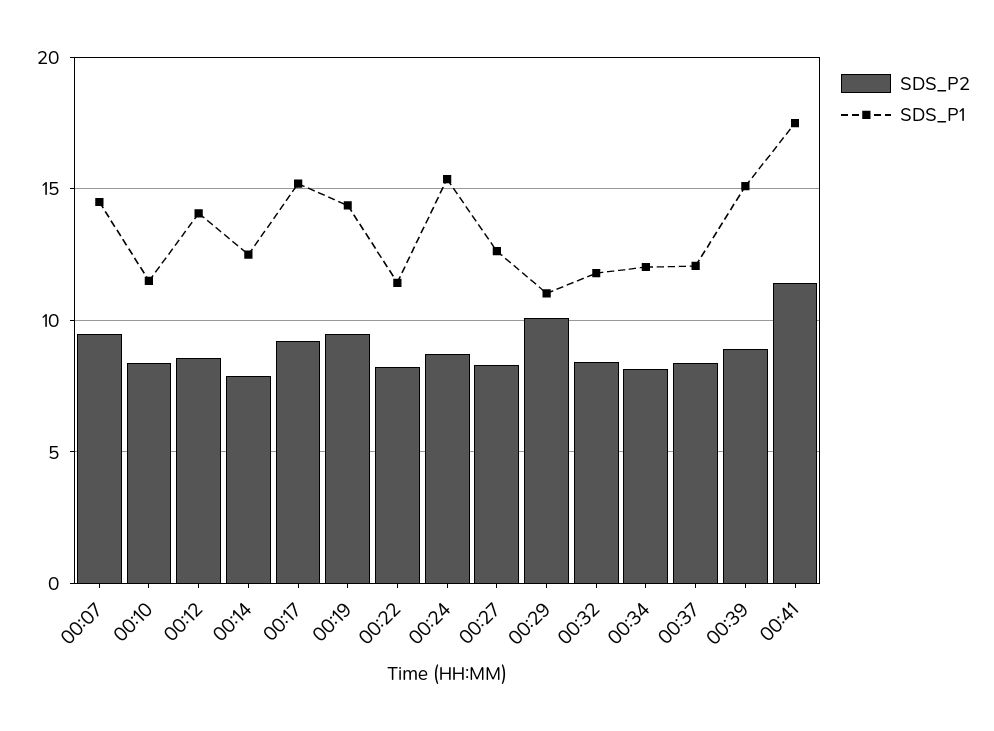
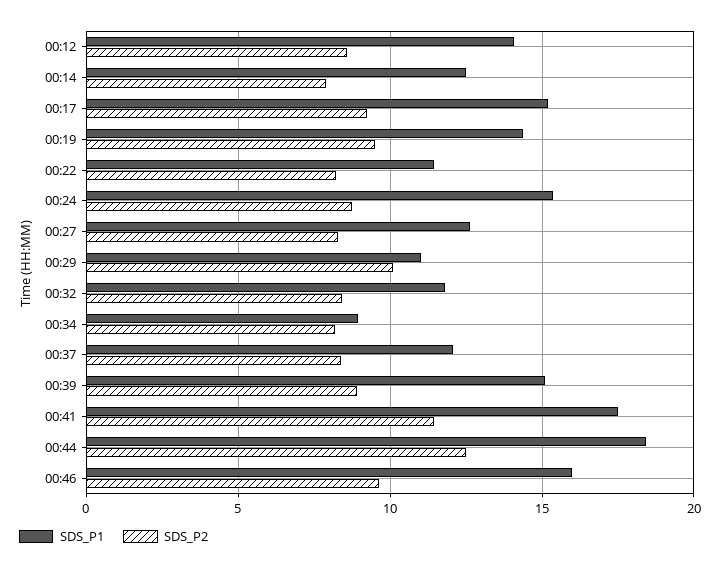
SDS_P2, 00:07: 9.5 -> none
SDS_P1, 00:07: 14.5 -> none
SDS_P2, 00:10: 8.5 -> none
SDS_P1, 00:10: 11.5 -> none
SDS_P1, 00:34: 12 -> 9
SDS_P1, 00:44: none -> 18.5
SDS_P2, 00:44: none -> 12.5
SDS_P1, 00:46: none -> 16
SDS_P2, 00:46: none -> 9.5

